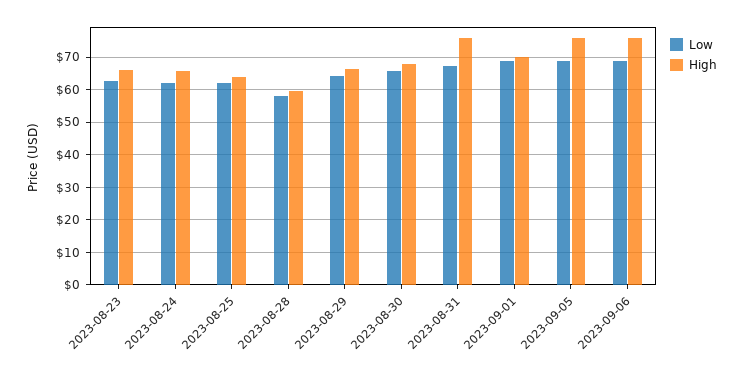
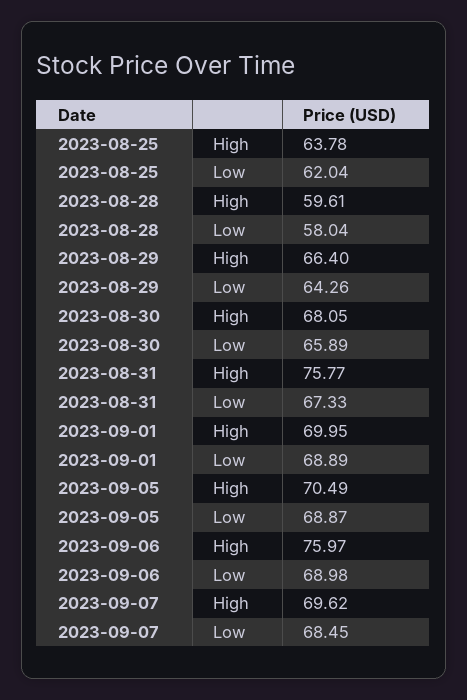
Low, 2023-08-23: 62 -> none
High, 2023-08-23: 66 -> none
Low, 2023-08-24: 62 -> none
High, 2023-08-24: 66 -> none
High, 2023-09-05: 76 -> 70.49
High, 2023-09-07: none -> 69.62
Low, 2023-09-07: none -> 68.45

